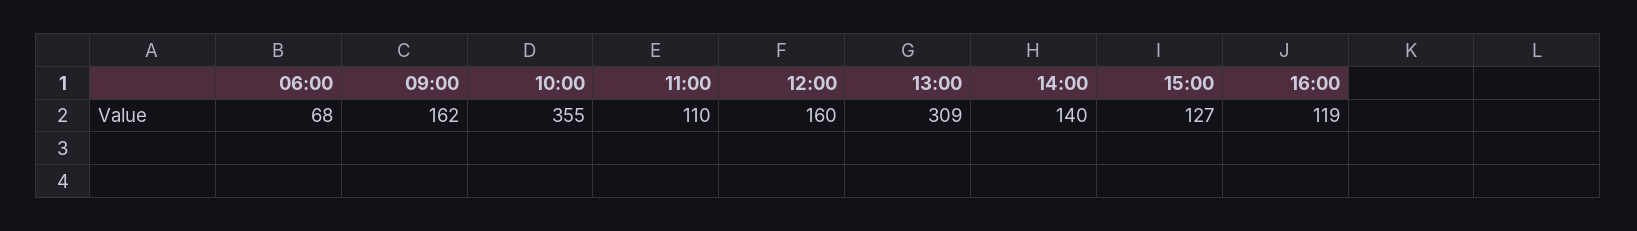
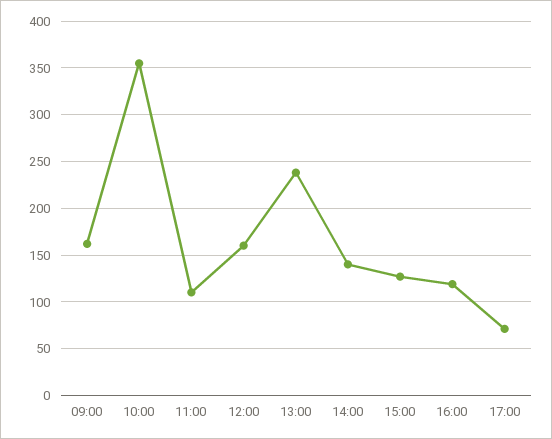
06:00: 68 -> none
13:00: 309 -> 240
17:00: none -> 70

